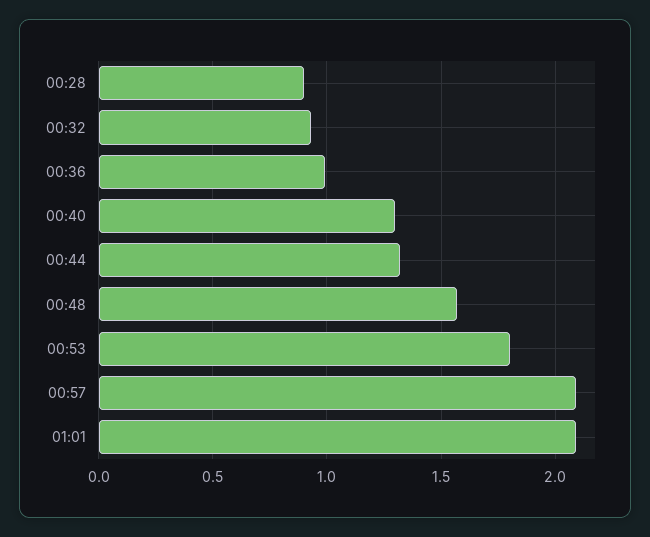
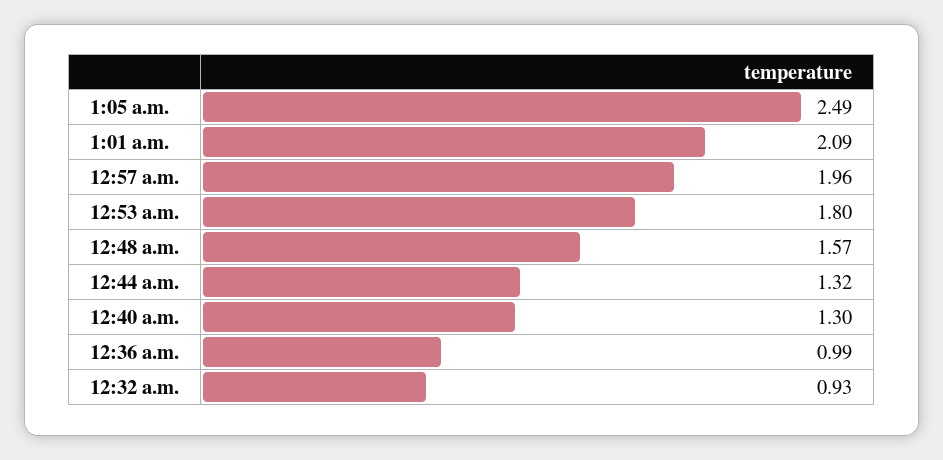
00:28: 0.9 -> none
00:57: 2.1 -> 1.96
1:05 a.m.: none -> 2.49

